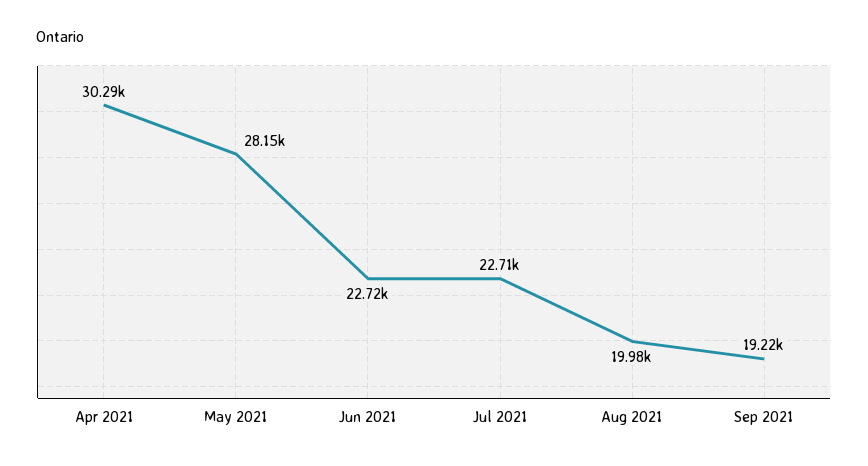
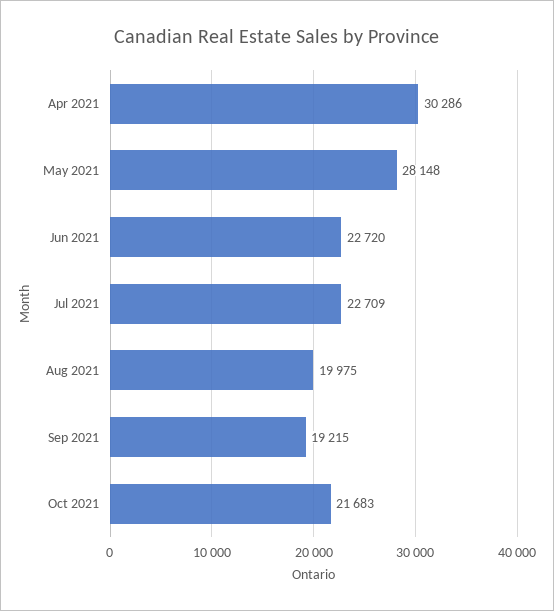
Oct 2021: none -> 21683

